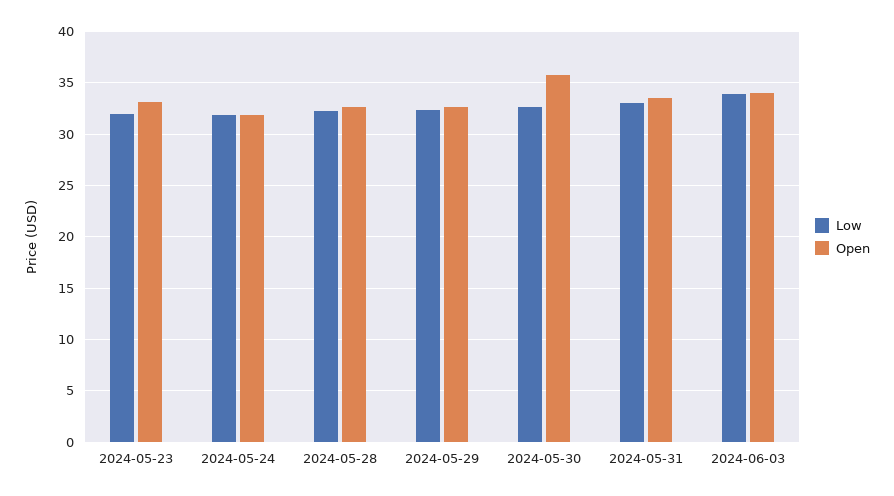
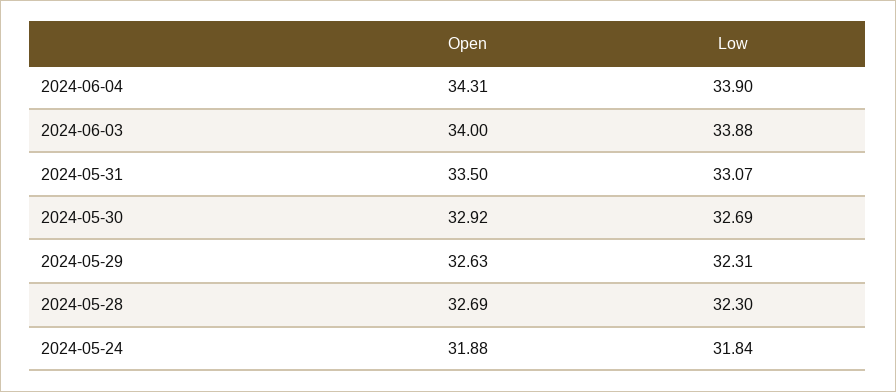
Low, 2024-05-23: 32 -> none
Open, 2024-05-23: 33 -> none
Open, 2024-05-30: 36 -> 32.92
Open, 2024-06-04: none -> 34.31
Low, 2024-06-04: none -> 33.9

